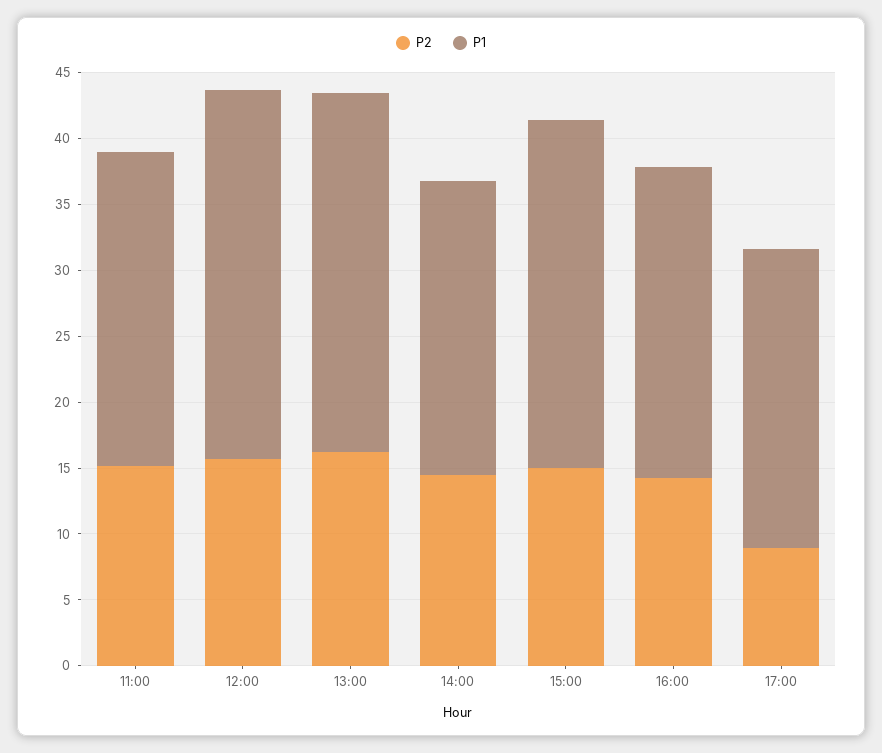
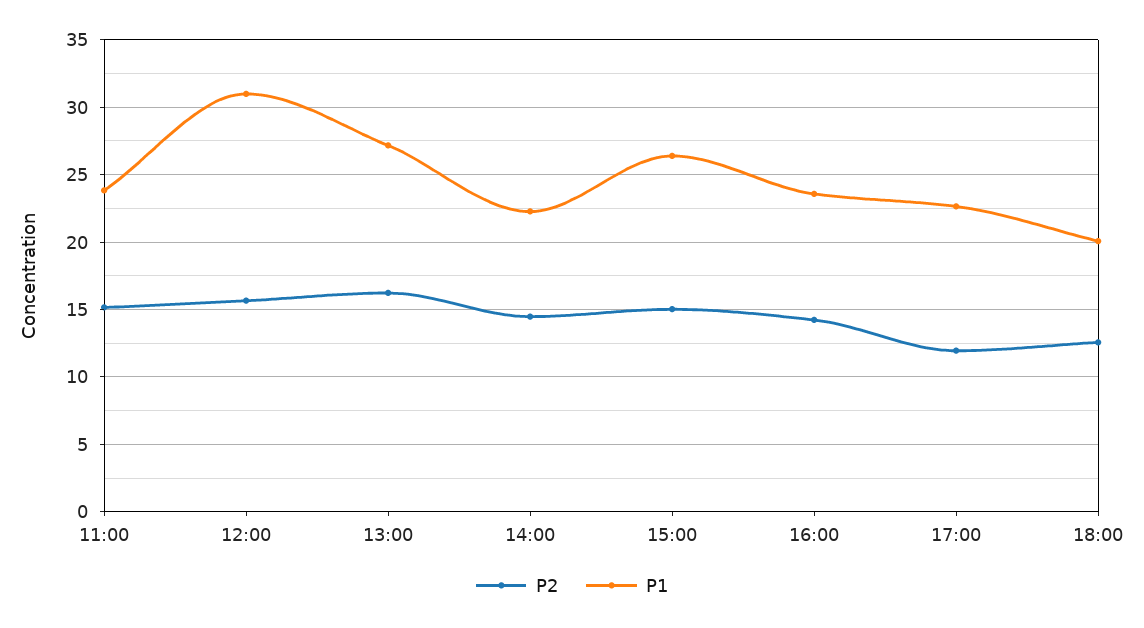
P1, 12:00: 28 -> 31
P2, 17:00: 9 -> 12
P2, 18:00: none -> 12.5
P1, 18:00: none -> 20

